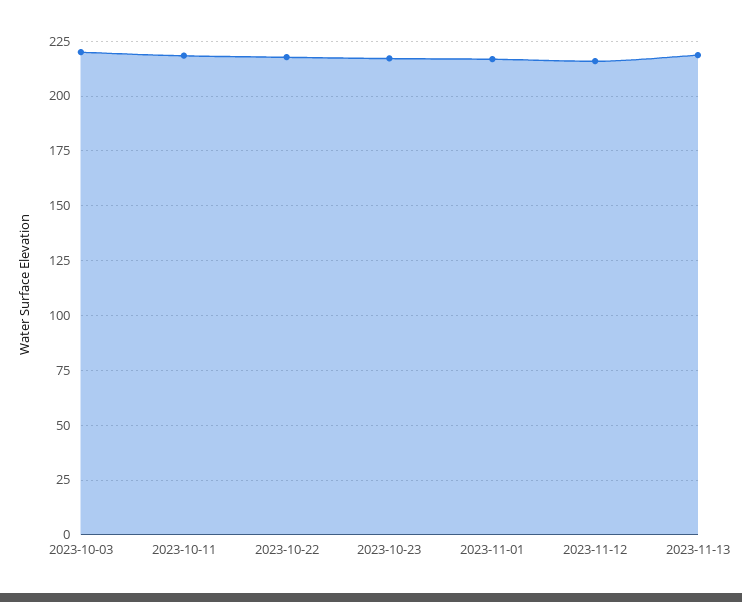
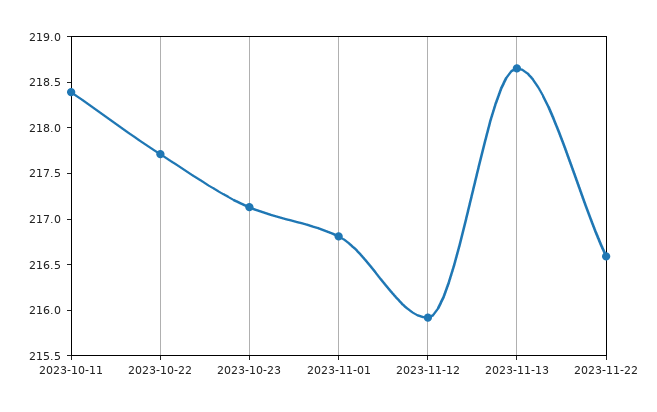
2023-10-03: 220 -> none
2023-11-22: none -> 216.6

